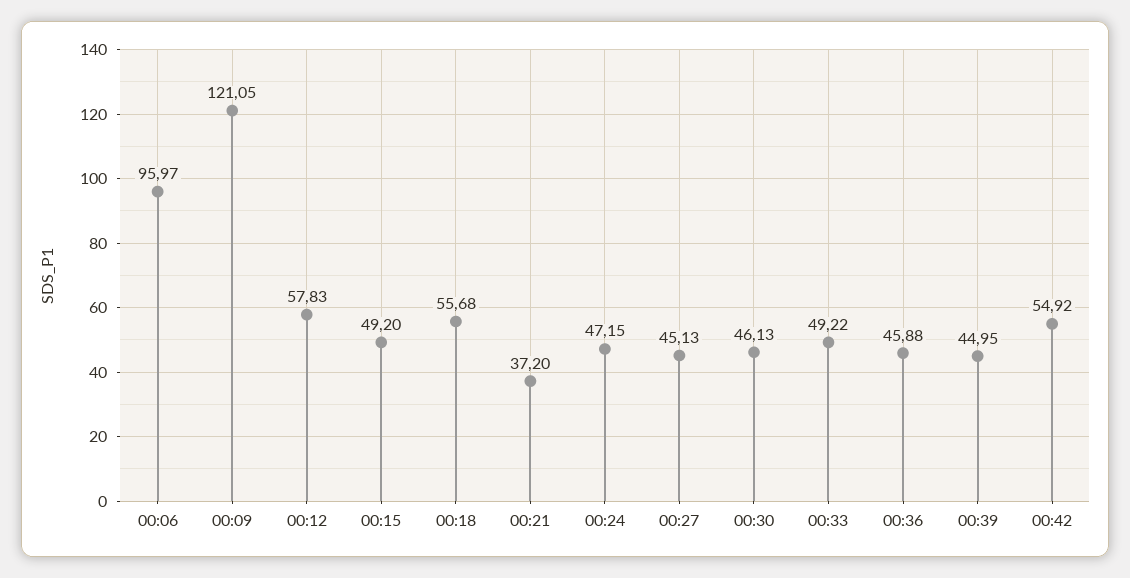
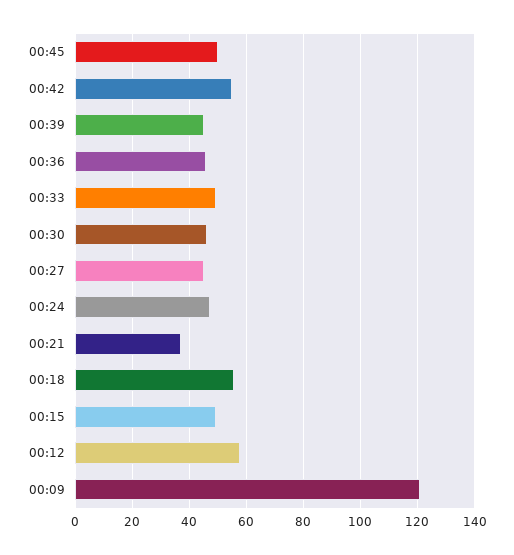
00:06: 95.97 -> none
00:45: none -> 50

